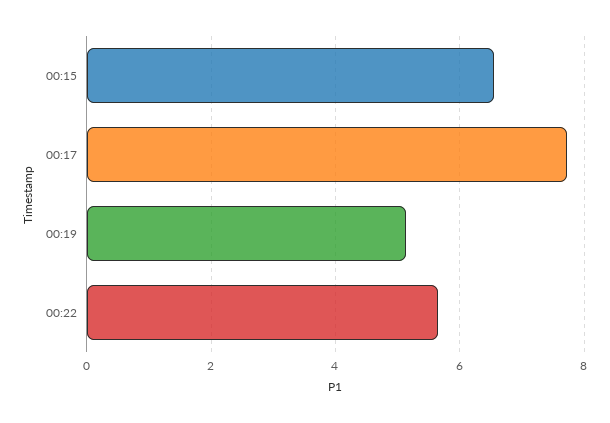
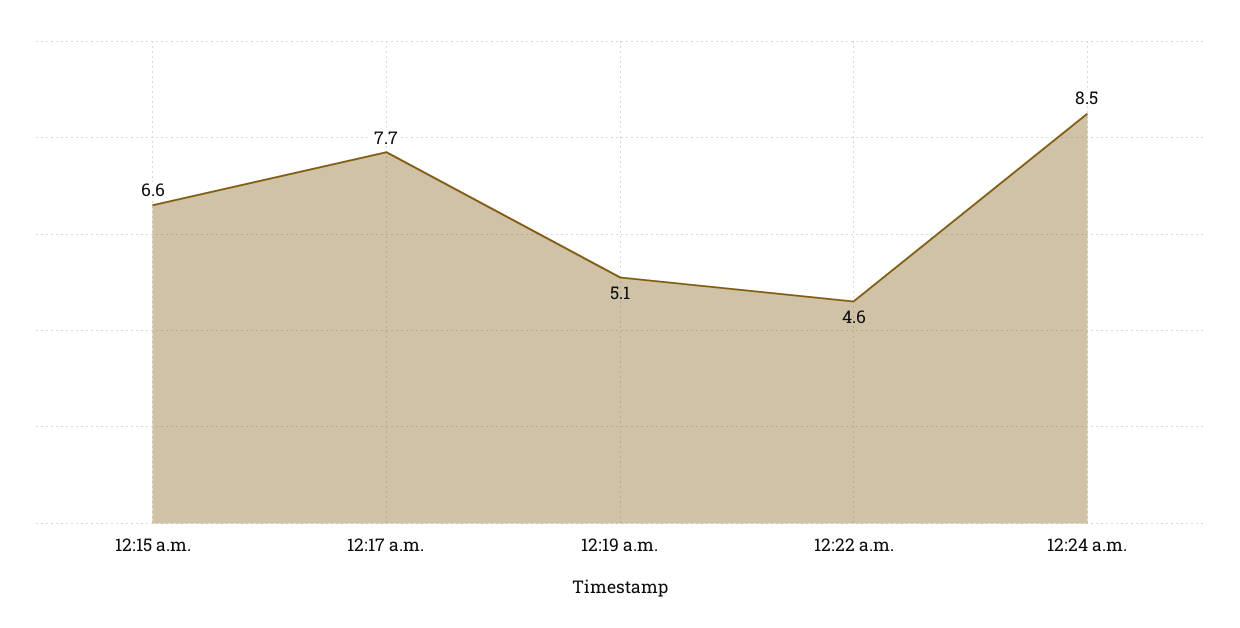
00:22: 5.6 -> 4.6
12:24 a.m.: none -> 8.5

